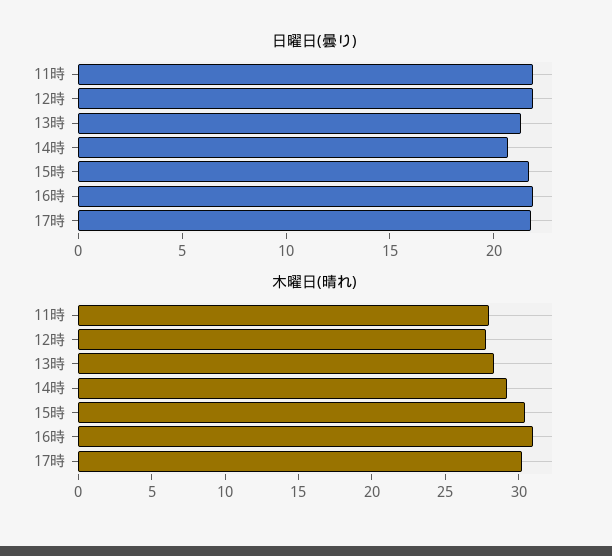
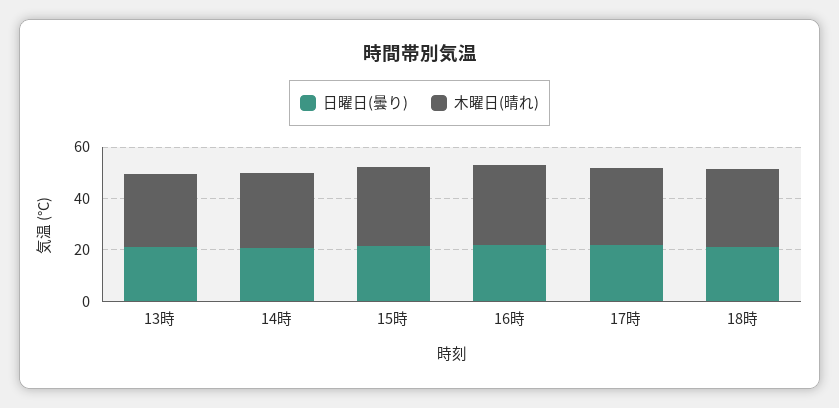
日曜日(曇り), 11時: 22 -> none
日曜日(曇り), 12時: 22 -> none
木曜日(晴れ), 11時: 28 -> none
木曜日(晴れ), 12時: 28 -> none
日曜日(曇り), 18時: none -> 20
木曜日(晴れ), 18時: none -> 30

